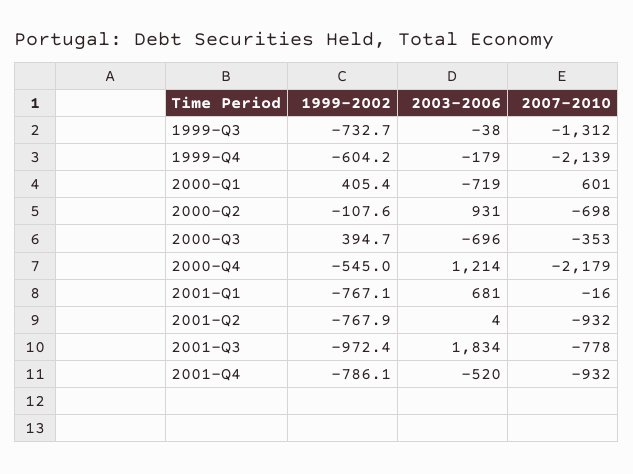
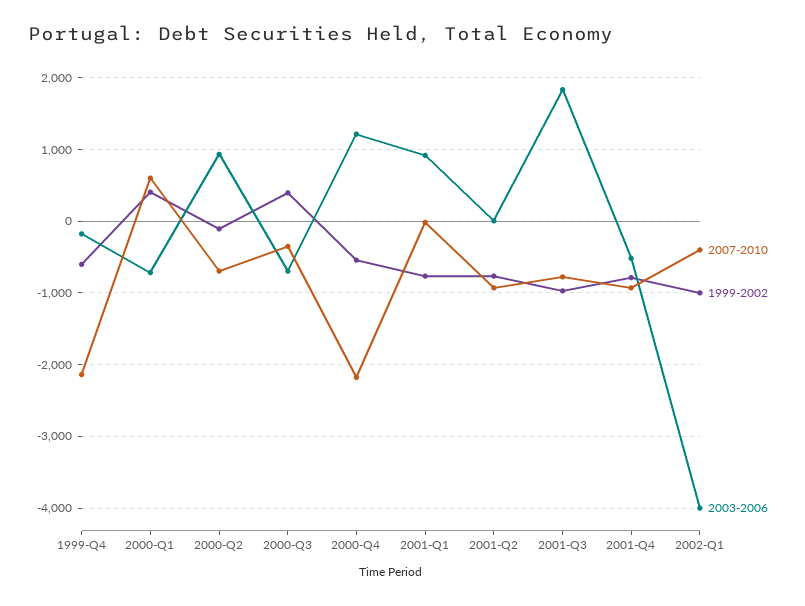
1999-2002, 1999-Q3: -732.7 -> none
2003-2006, 1999-Q3: -38 -> none
2007-2010, 1999-Q3: -1312 -> none
2003-2006, 2001-Q1: 681 -> 900
2007-2010, 2002-Q1: none -> -400
1999-2002, 2002-Q1: none -> -1000
2003-2006, 2002-Q1: none -> -4000

